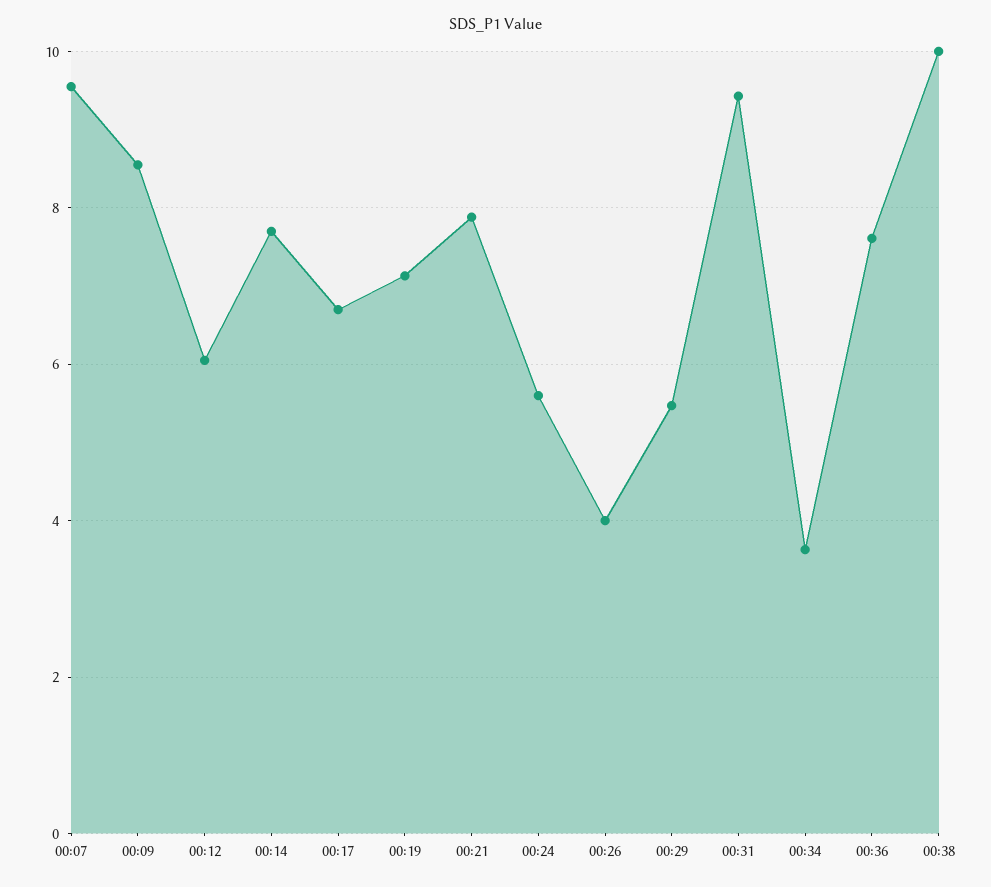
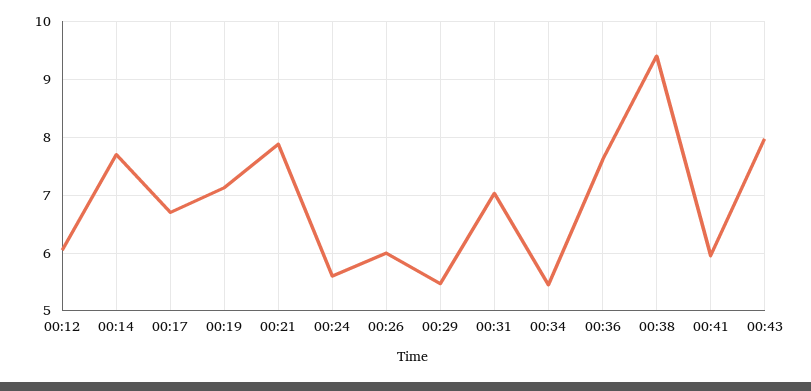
00:07: 9.6 -> none
00:09: 8.6 -> none
00:26: 4 -> 6
00:31: 9.4 -> 7
00:34: 3.6 -> 5.4
00:38: 10 -> 9.4
00:41: none -> 6
00:43: none -> 8

